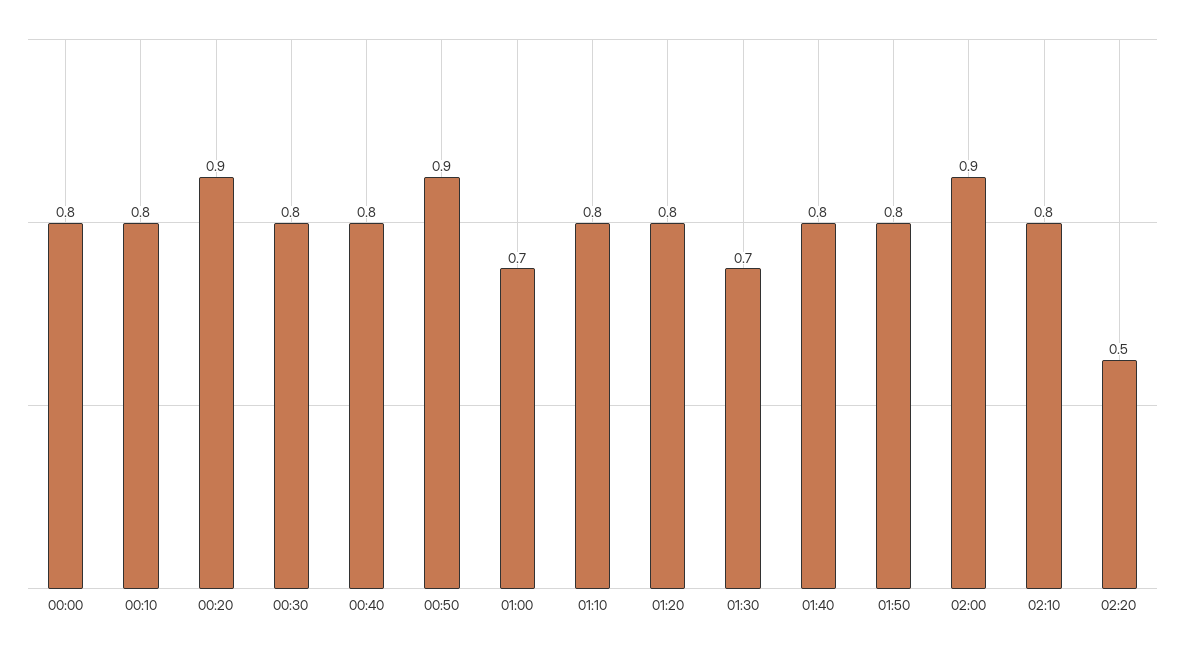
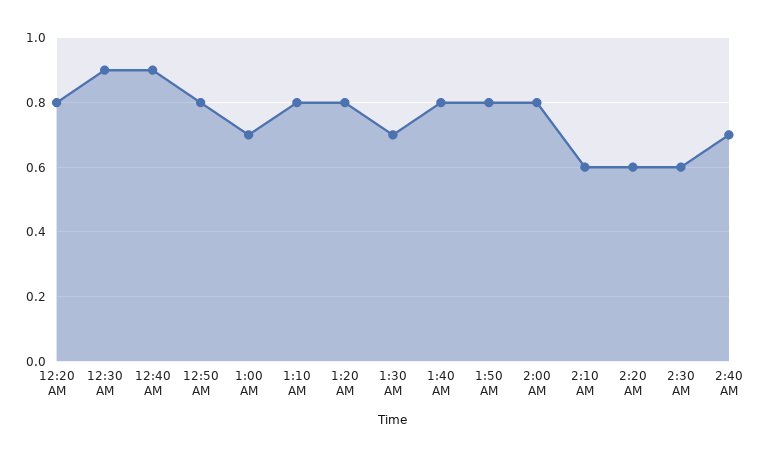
00:00: 0.8 -> none
00:10: 0.8 -> none
00:20: 0.9 -> 0.8
00:30: 0.8 -> 0.9
00:40: 0.8 -> 0.9
00:50: 0.9 -> 0.8
02:00: 0.9 -> 0.8
02:10: 0.8 -> 0.6
02:20: 0.5 -> 0.6
2:30 AM: none -> 0.6
2:40 AM: none -> 0.7

